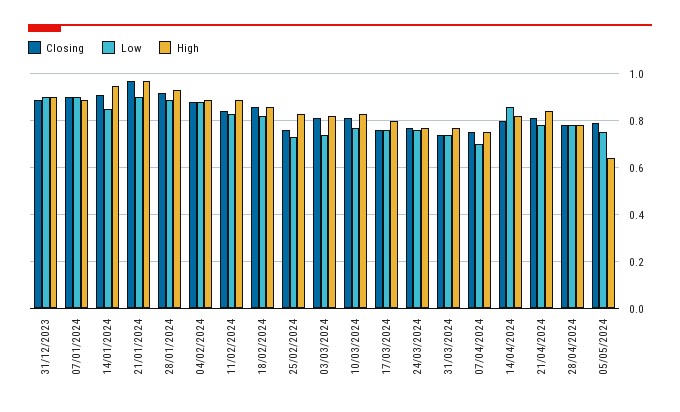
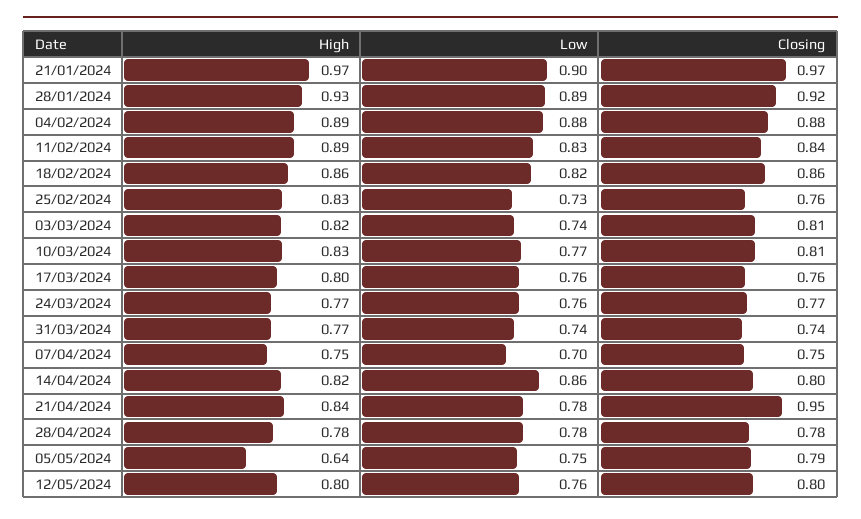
Closing, 31/12/2023: 0.9 -> none
Low, 31/12/2023: 0.9 -> none
High, 31/12/2023: 0.9 -> none
Closing, 07/01/2024: 0.9 -> none
Low, 07/01/2024: 0.9 -> none
High, 07/01/2024: 0.9 -> none
Closing, 14/01/2024: 0.9 -> none
Low, 14/01/2024: 0.85 -> none
High, 14/01/2024: 0.95 -> none
Closing, 21/04/2024: 0.8 -> 0.95
High, 12/05/2024: none -> 0.8
Low, 12/05/2024: none -> 0.76
Closing, 12/05/2024: none -> 0.8

